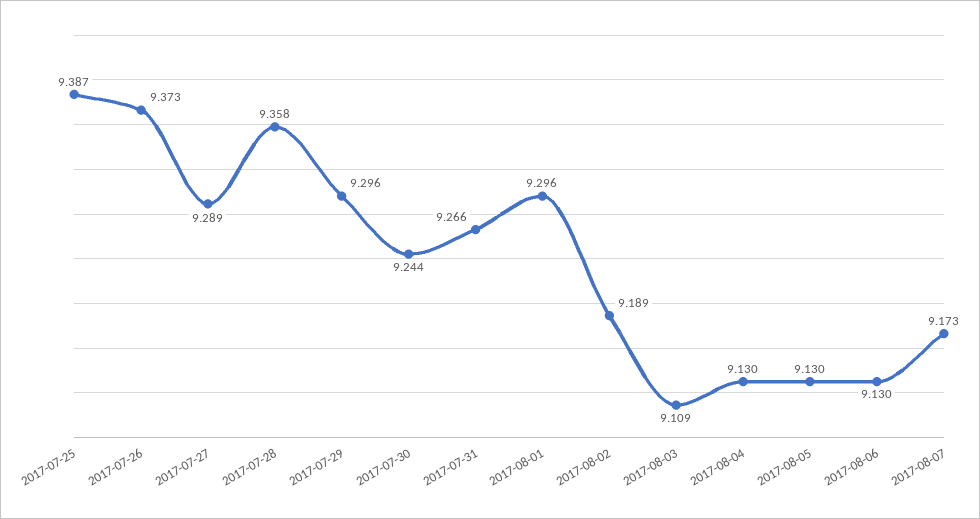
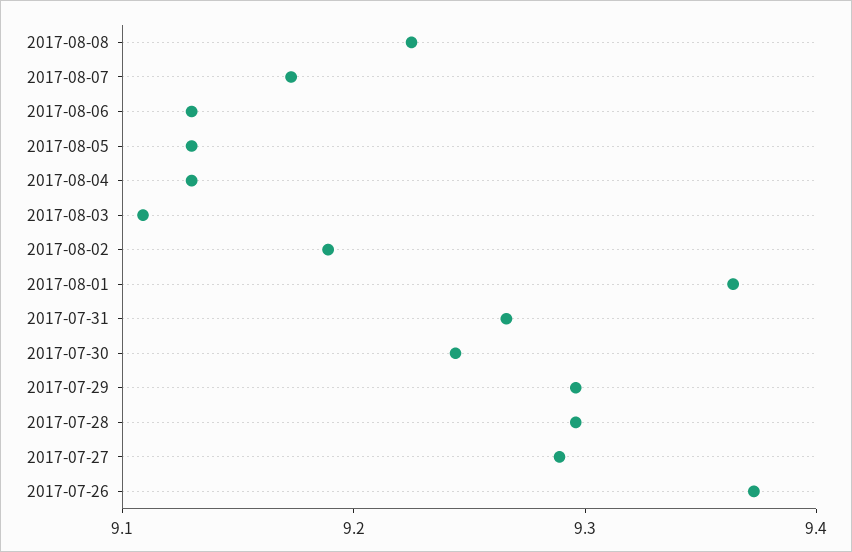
2017-07-25: 9.387 -> none
2017-07-28: 9.358 -> 9.3
2017-08-01: 9.296 -> 9.36
2017-08-08: none -> 9.22

